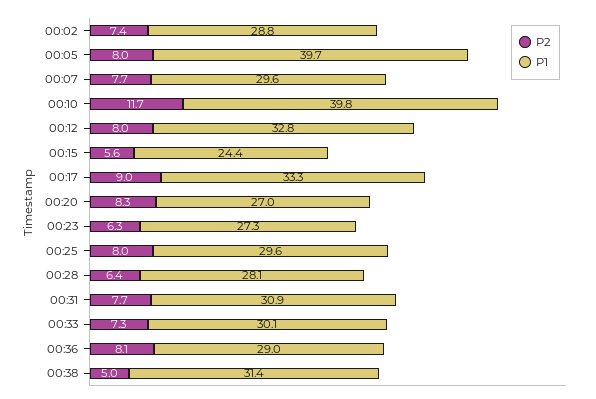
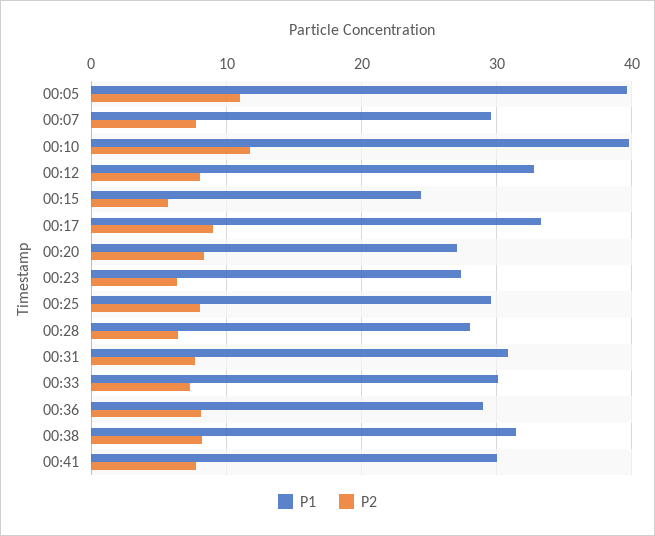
P2, 00:02: 7.4 -> none
P1, 00:02: 28.8 -> none
P2, 00:05: 8 -> 11
P2, 00:38: 5 -> 8
P1, 00:41: none -> 30
P2, 00:41: none -> 8

